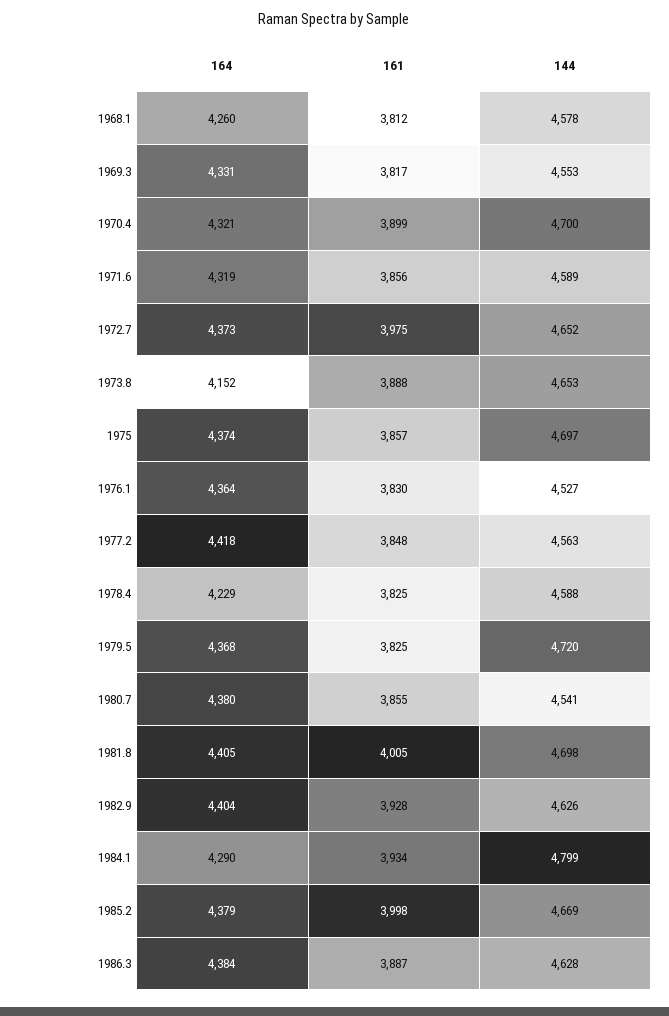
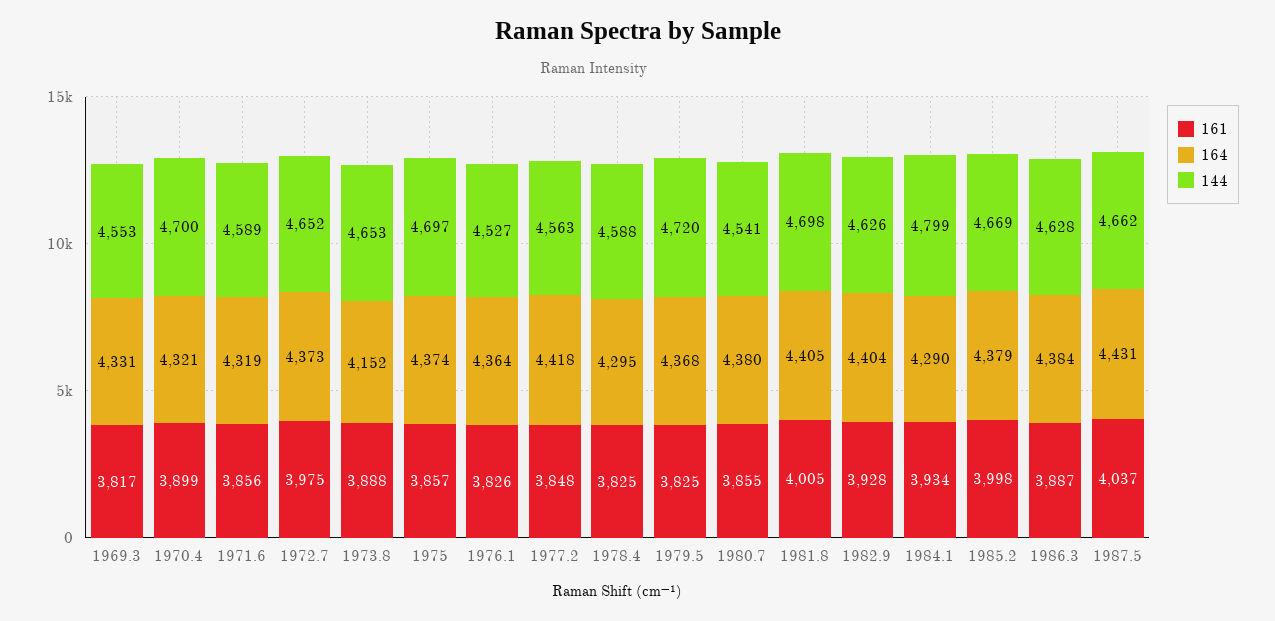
164, 1968.1: 4260 -> none
161, 1968.1: 3812 -> none
144, 1968.1: 4578 -> none
161, 1976.1: 3830 -> 3826
164, 1978.4: 4229 -> 4295
161, 1987.5: none -> 4037
164, 1987.5: none -> 4431
144, 1987.5: none -> 4662

